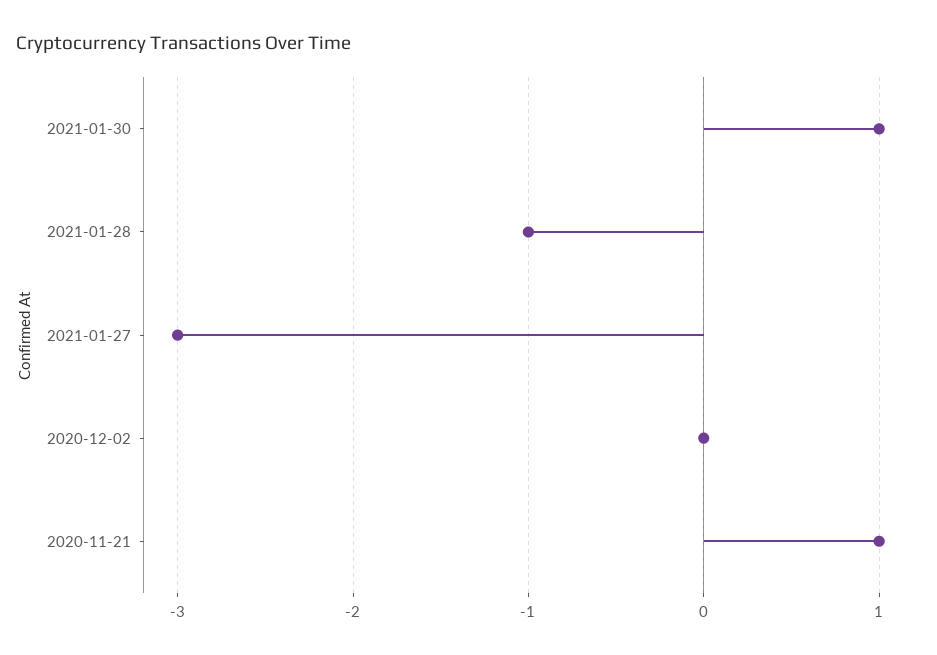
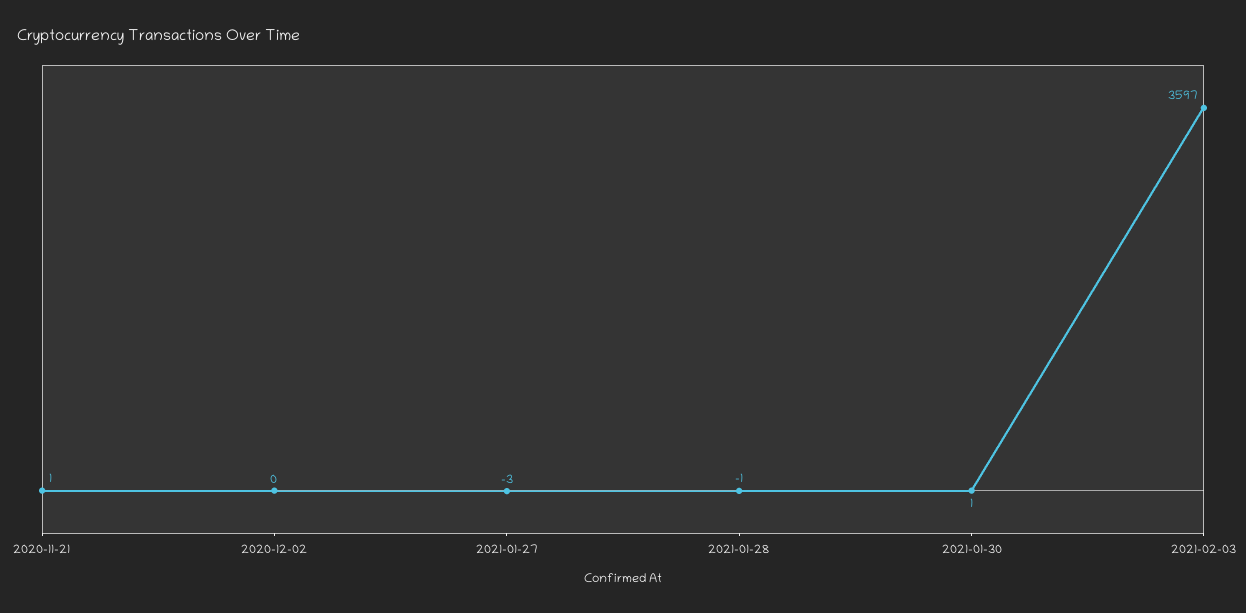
2021-02-03: none -> 3597

